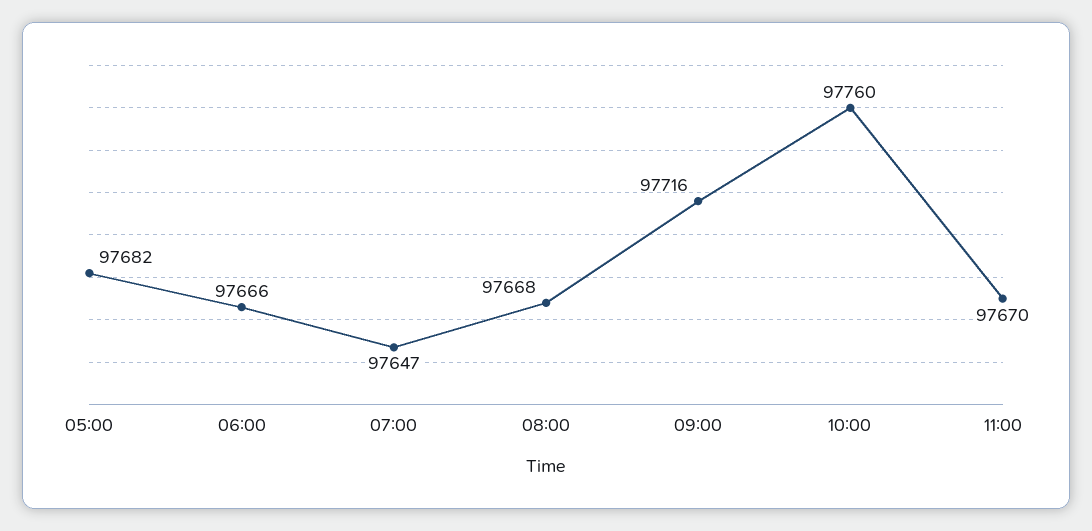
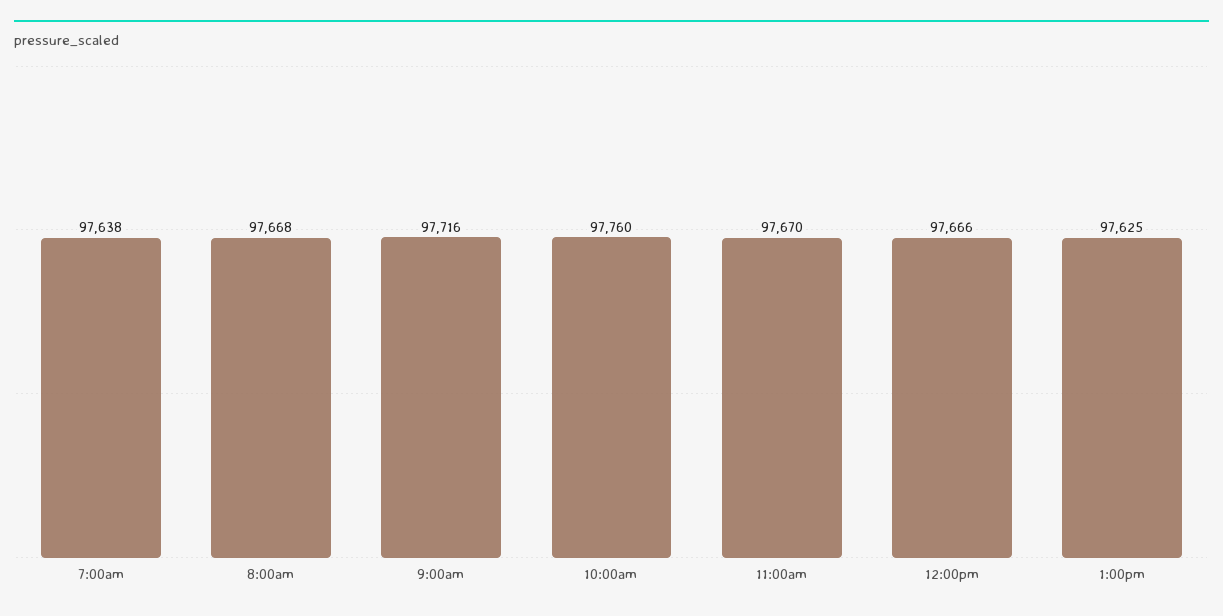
05:00: 97682 -> none
06:00: 97666 -> none
07:00: 97647 -> 97638
12:00pm: none -> 97666
1:00pm: none -> 97625

